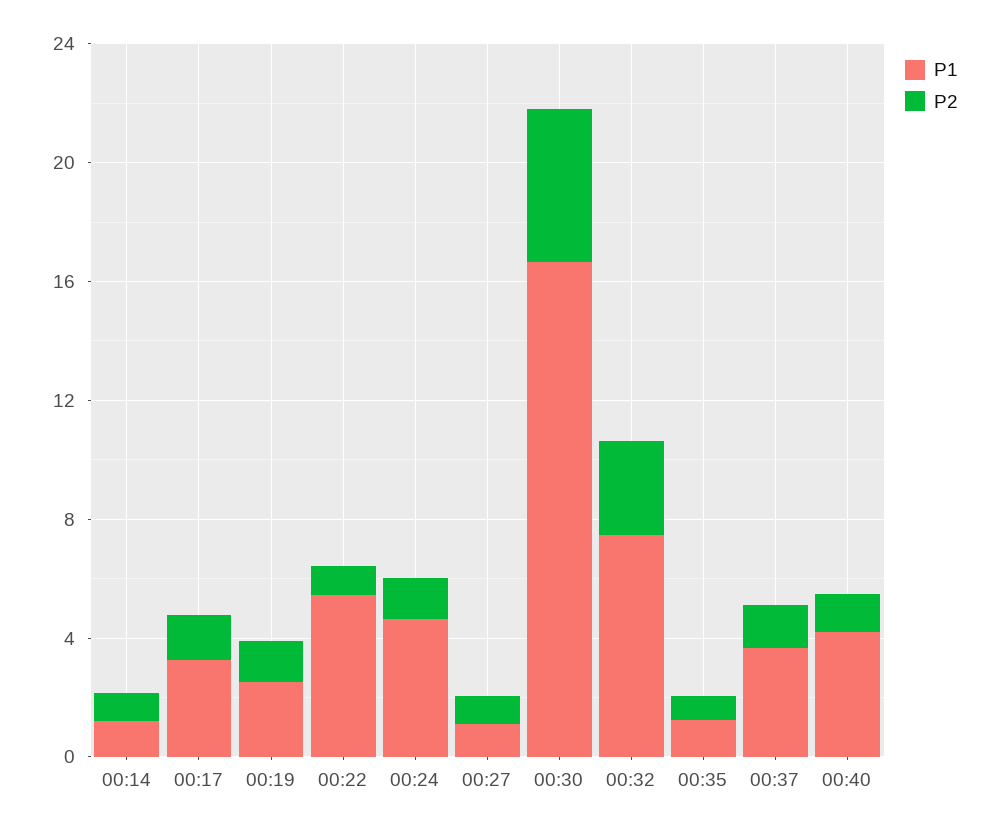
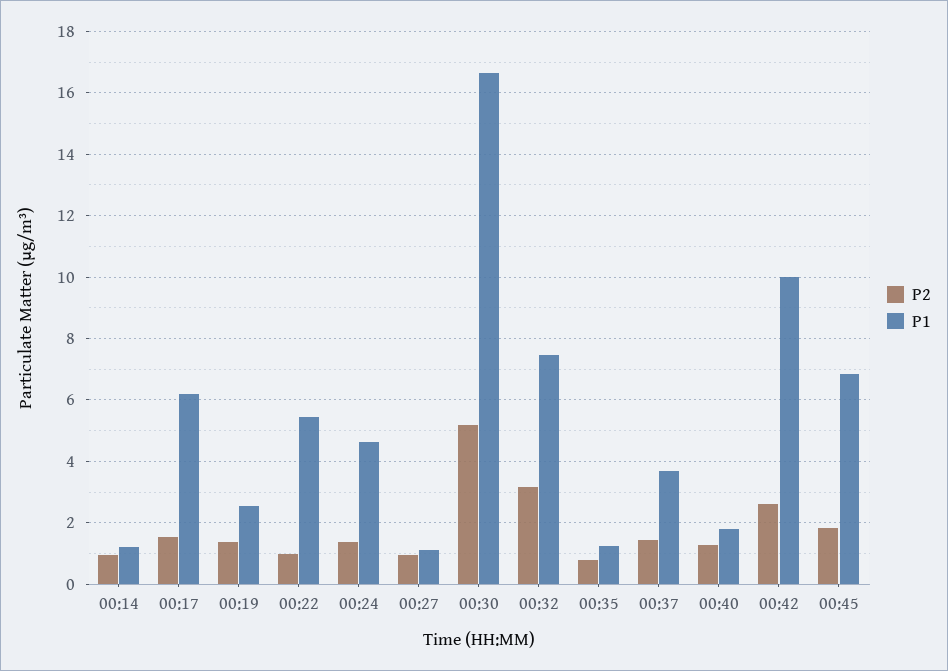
P1, 00:17: 3 -> 6.2
P1, 00:40: 4 -> 1.8
P2, 00:42: none -> 2.6
P1, 00:42: none -> 10
P2, 00:45: none -> 1.8
P1, 00:45: none -> 6.8

